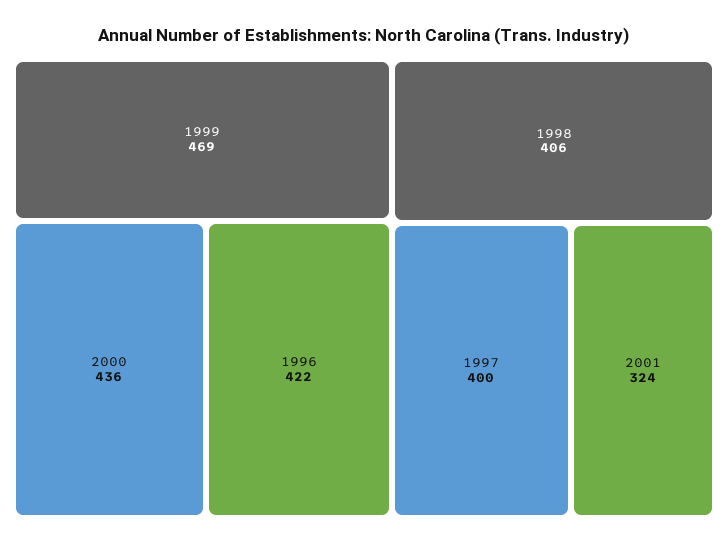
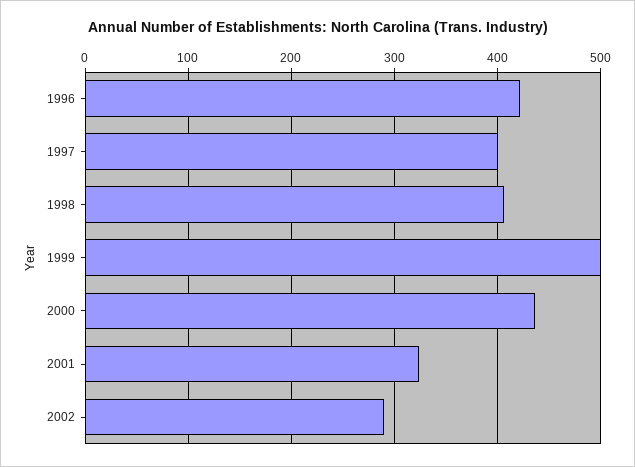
1999: 469 -> 500
2002: none -> 290

